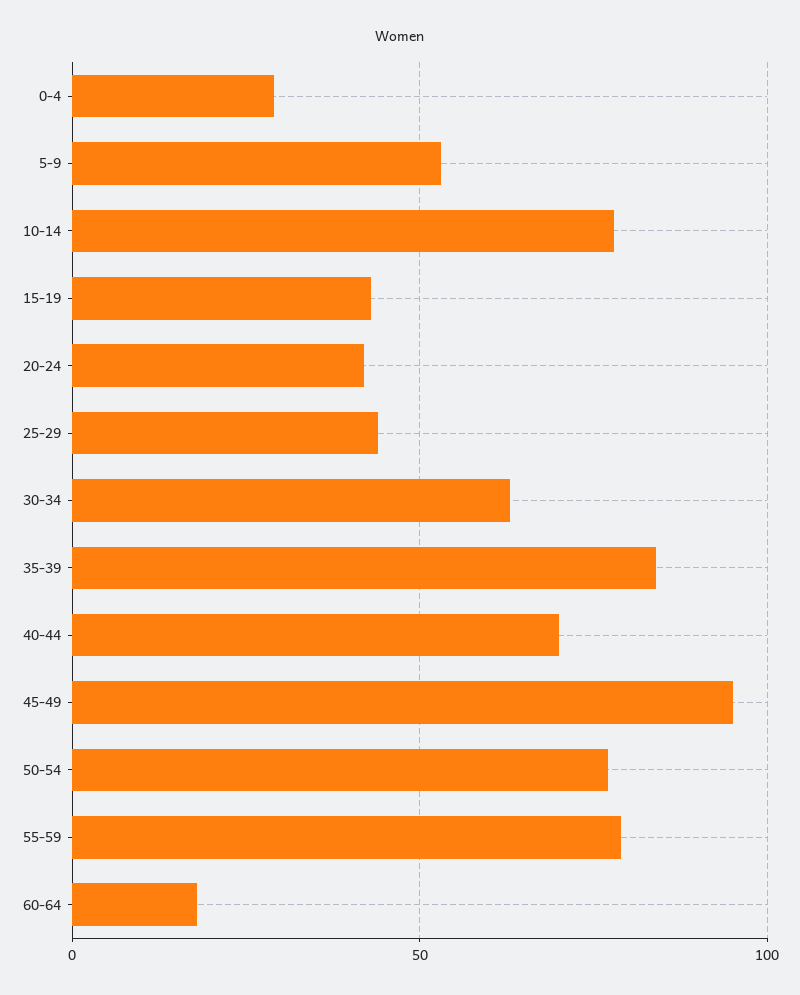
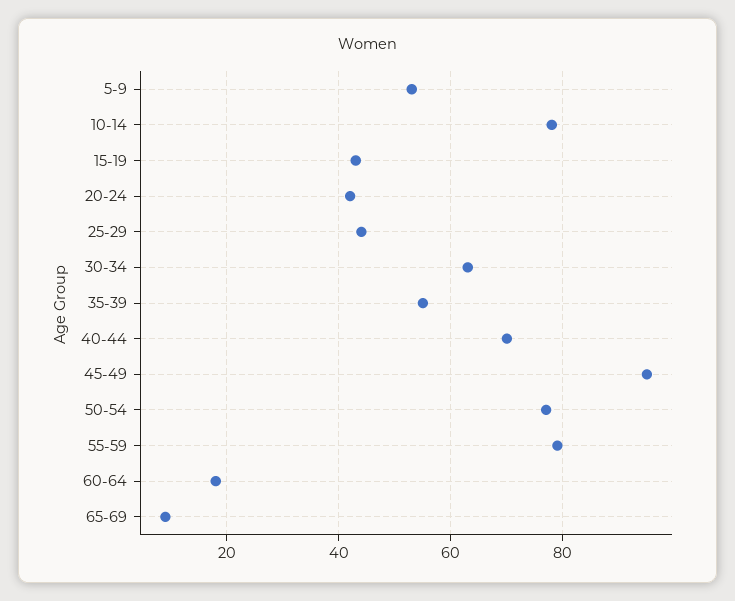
0-4: 30 -> none
35-39: 85 -> 55
65-69: none -> 10

